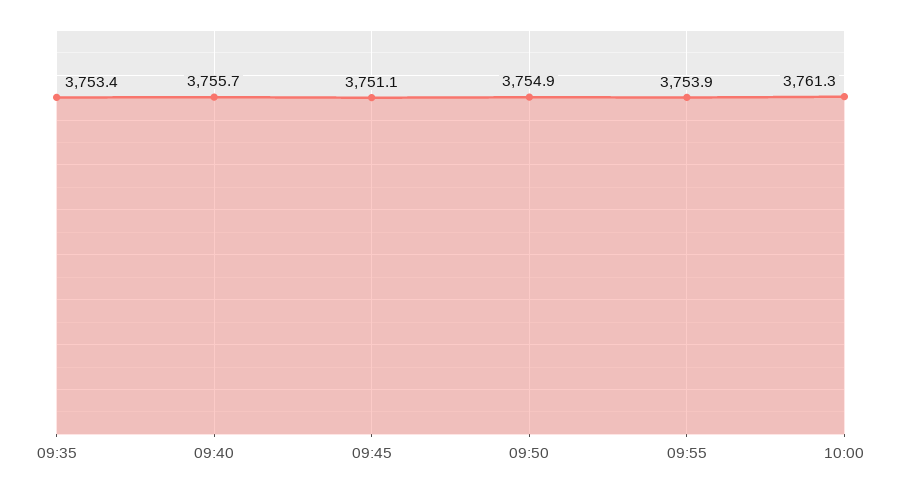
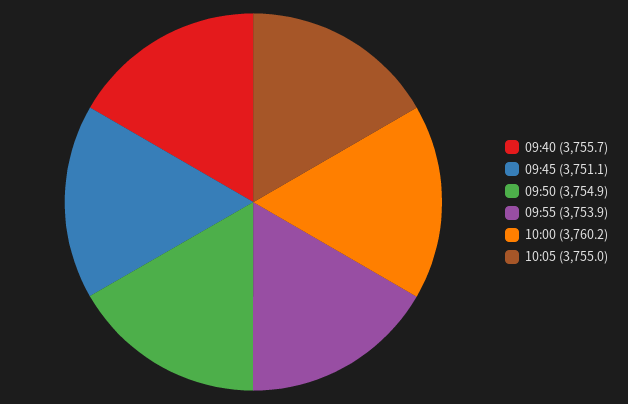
09:35: 3753.4 -> none
10:00: 3761.3 -> 3760.2
10:05: none -> 3755

